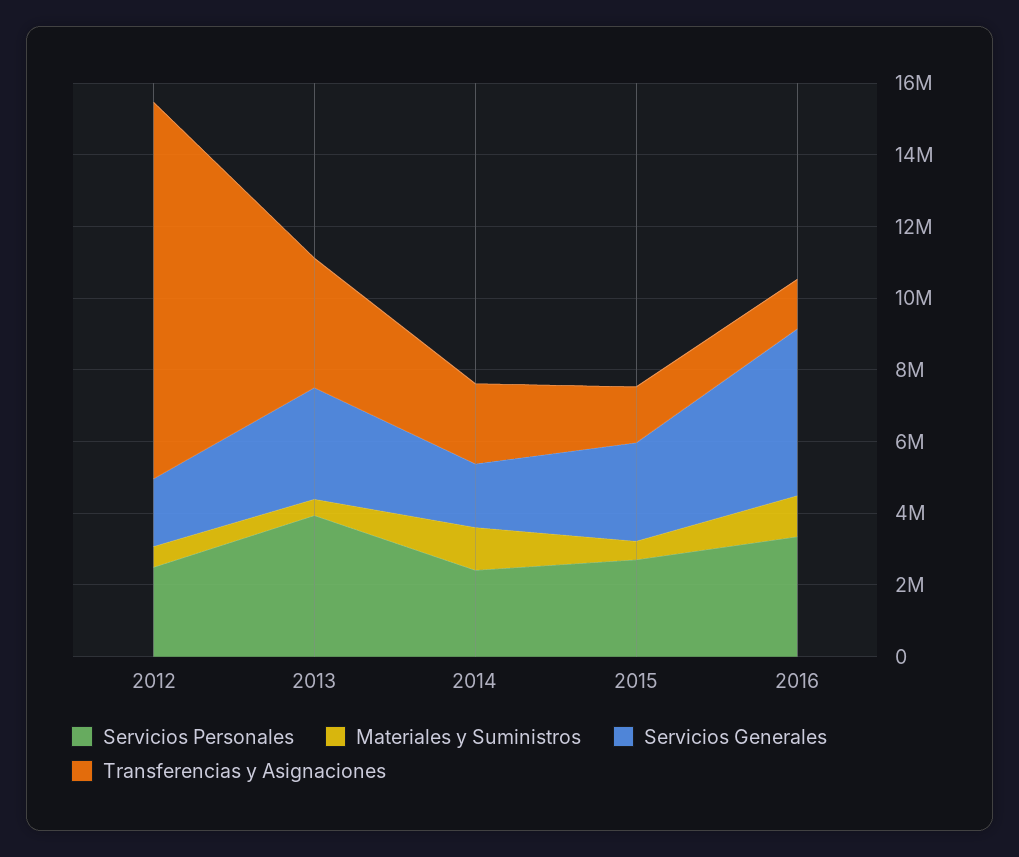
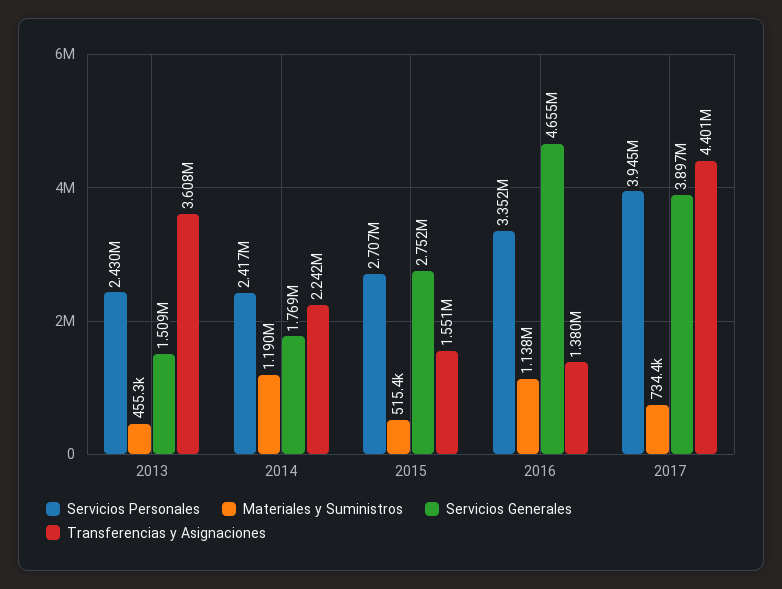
Servicios Personales, 2012: 2500000 -> none
Materiales y Suministros, 2012: 500000 -> none
Servicios Generales, 2012: 2000000 -> none
Transferencias y Asignaciones, 2012: 10500000 -> none
Servicios Personales, 2013: 4000000 -> 2430000
Servicios Generales, 2013: 3000000 -> 1509000
Servicios Personales, 2017: none -> 3945000
Materiales y Suministros, 2017: none -> 734400
Servicios Generales, 2017: none -> 3897000
Transferencias y Asignaciones, 2017: none -> 4401000

